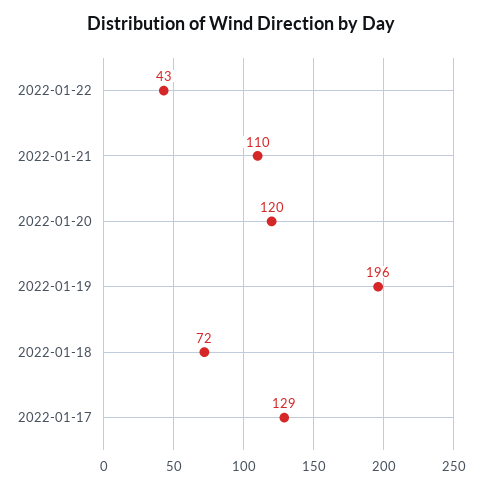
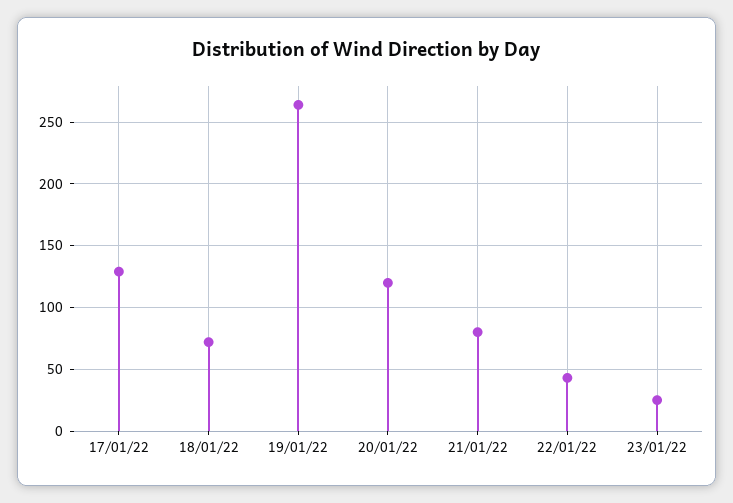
2022-01-21: 110 -> 80
2022-01-19: 196 -> 265
23/01/22: none -> 25

